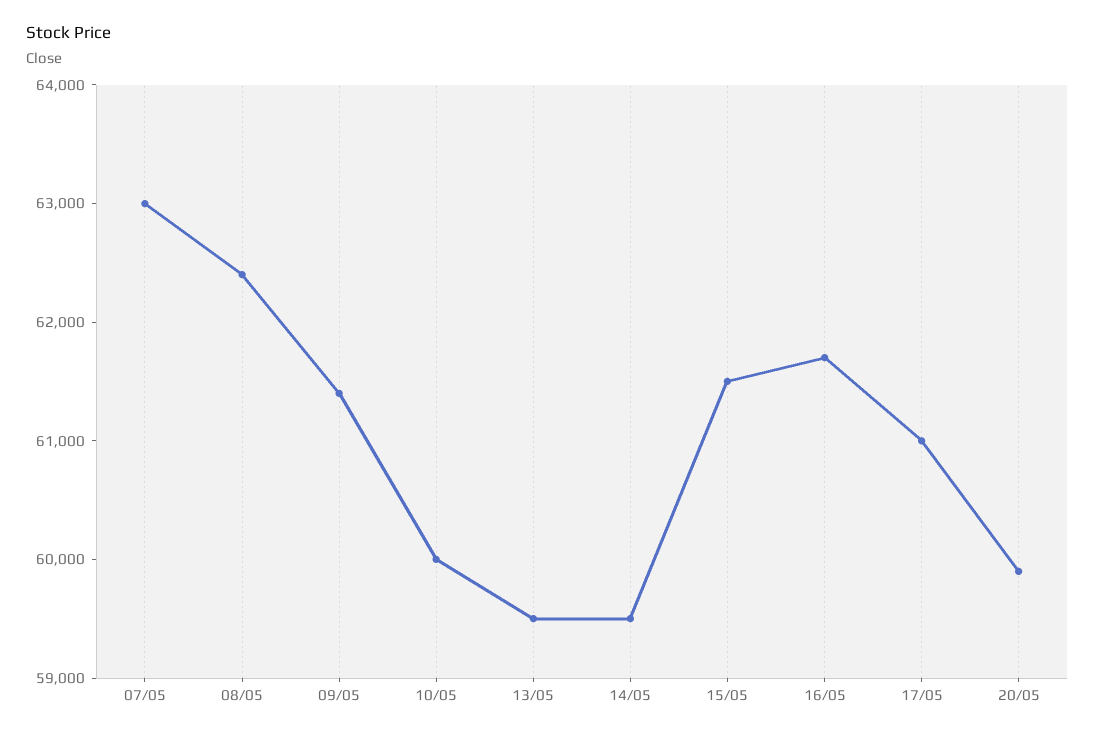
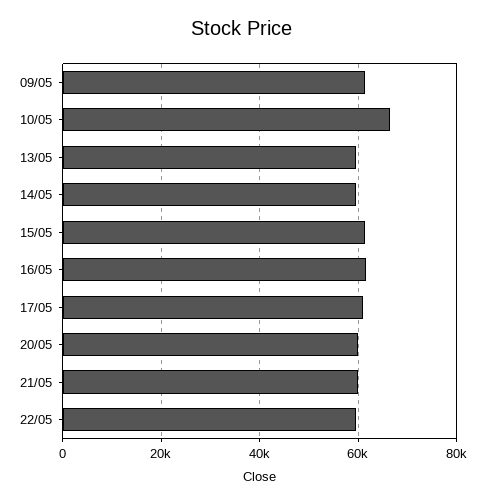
07/05: 63000 -> none
08/05: 62400 -> none
10/05: 60000 -> 66000
21/05: none -> 60000
22/05: none -> 60000

